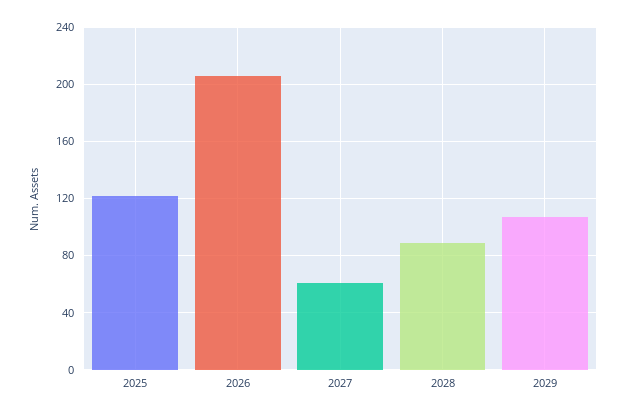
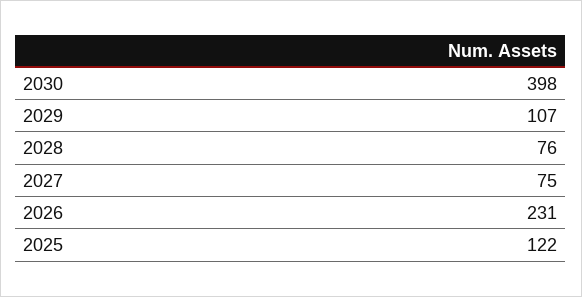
2026: 205 -> 231
2027: 60 -> 75
2028: 90 -> 76
2030: none -> 398

